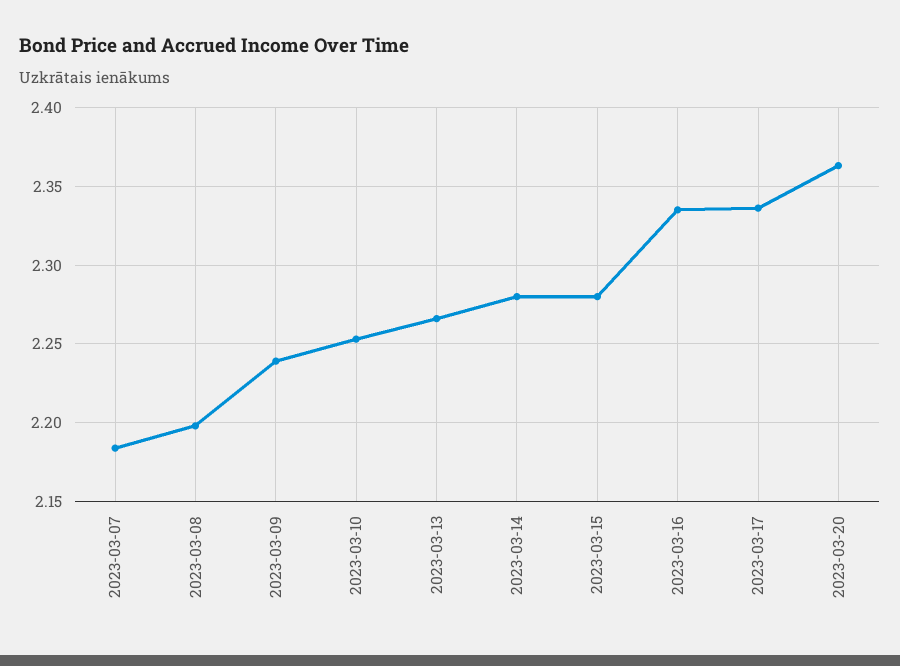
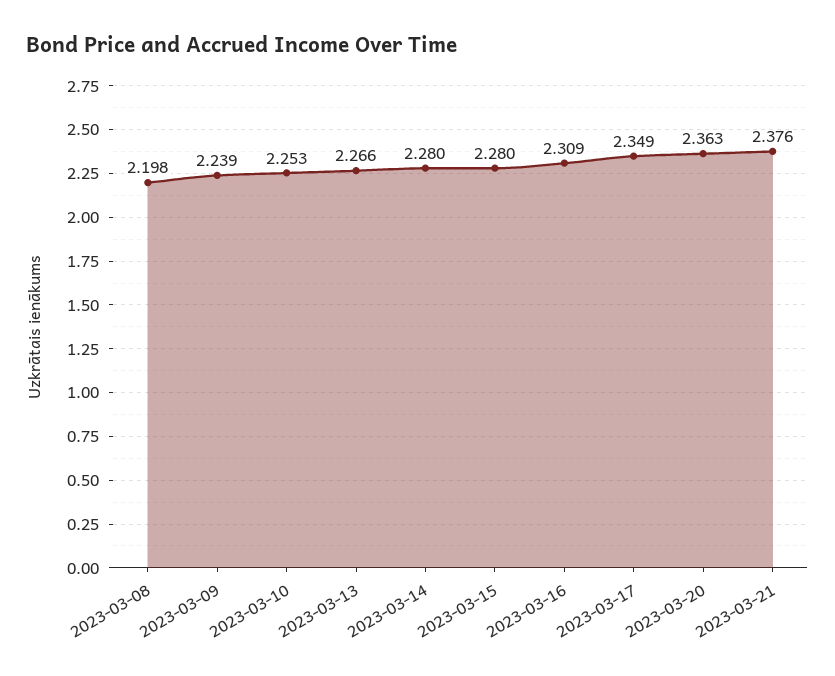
2023-03-07: 2.185 -> none
2023-03-16: 2.335 -> 2.309
2023-03-17: 2.335 -> 2.349
2023-03-21: none -> 2.376

